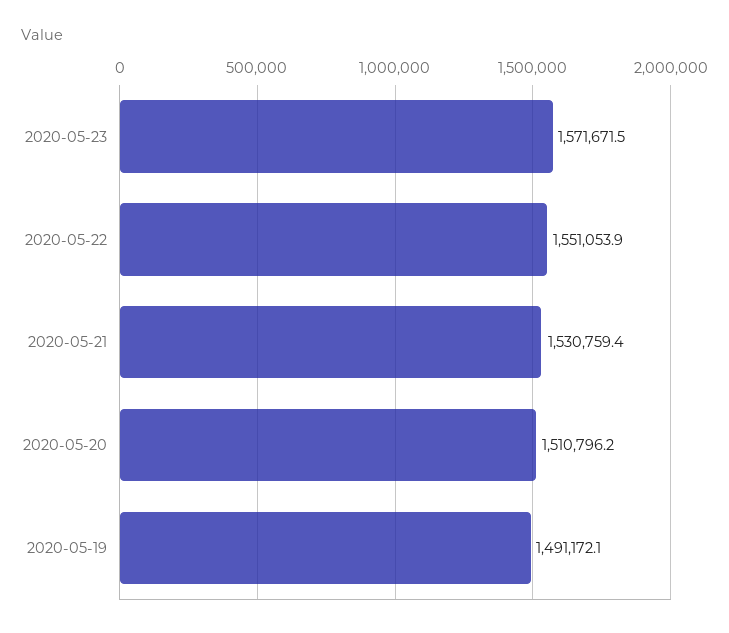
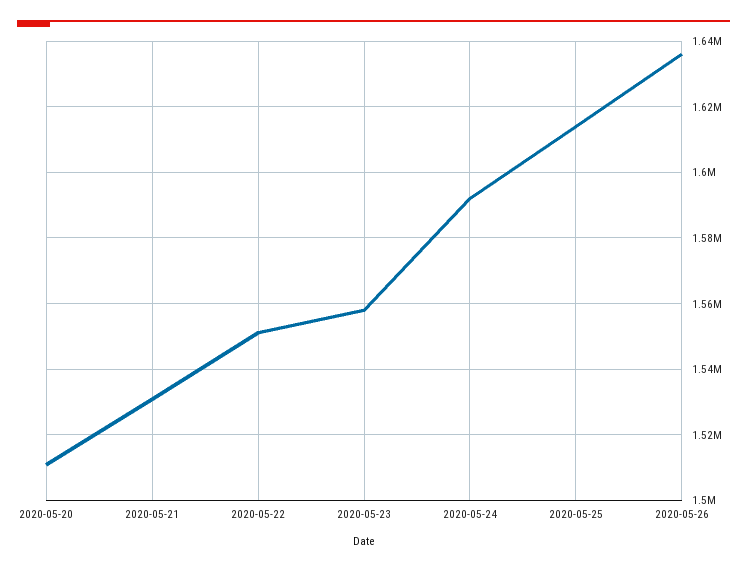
2020-05-23: 1571671.5 -> 1558000
2020-05-19: 1491172.1 -> none
2020-05-24: none -> 1592000
2020-05-25: none -> 1614000
2020-05-26: none -> 1636000

